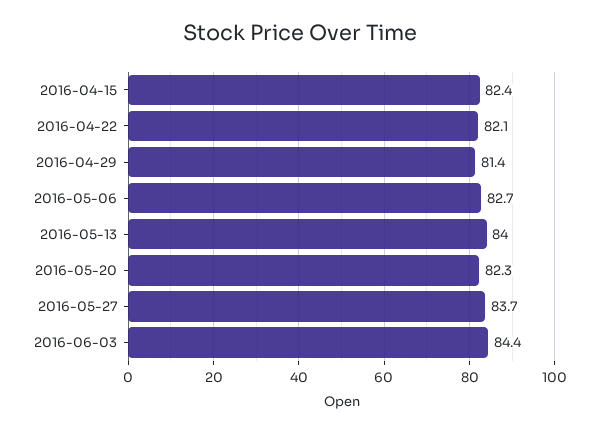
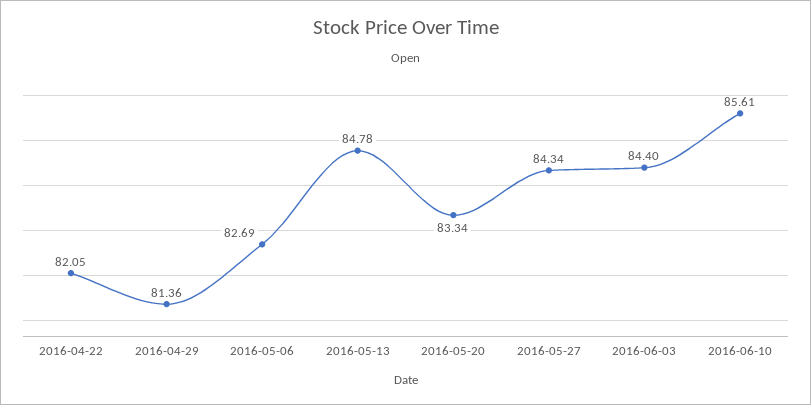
2016-04-15: 82.4 -> none
2016-05-13: 84 -> 84.78
2016-05-20: 82.3 -> 83.34
2016-05-27: 83.7 -> 84.34
2016-06-10: none -> 85.61

